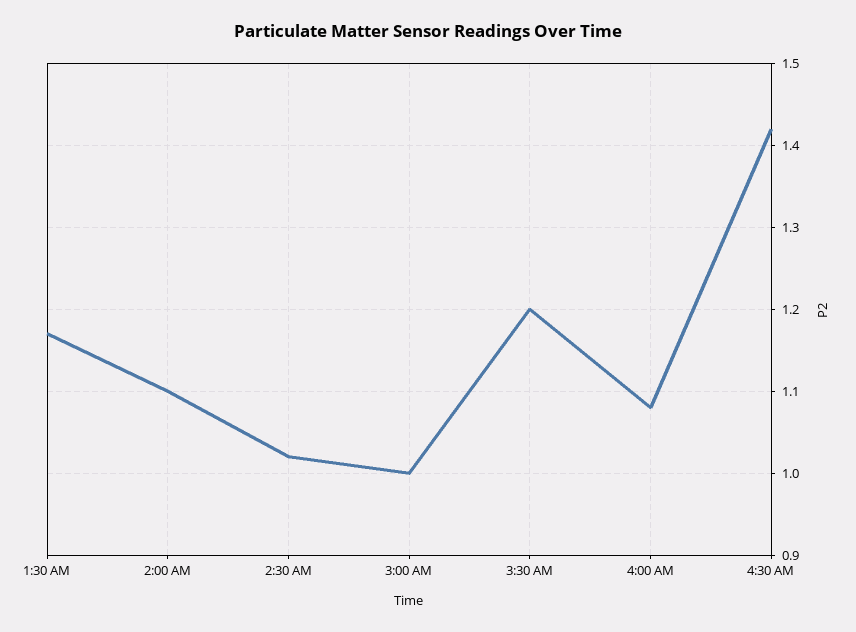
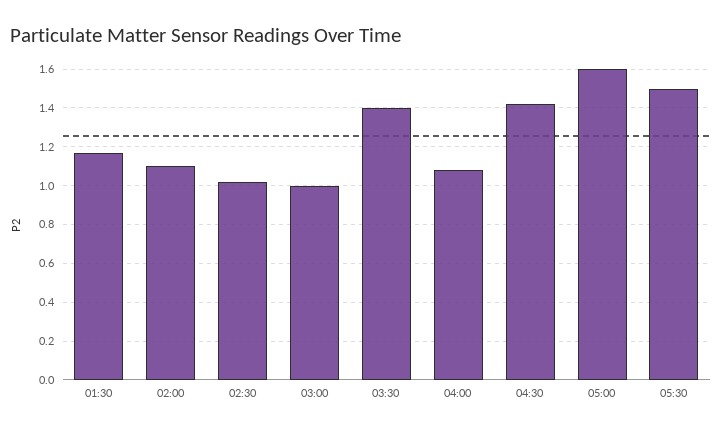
3:30 AM: 1.2 -> 1.4
05:00: none -> 1.6
05:30: none -> 1.5

